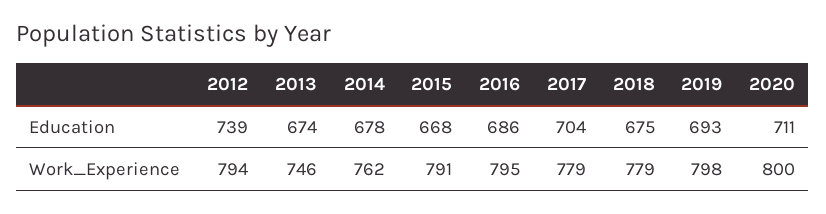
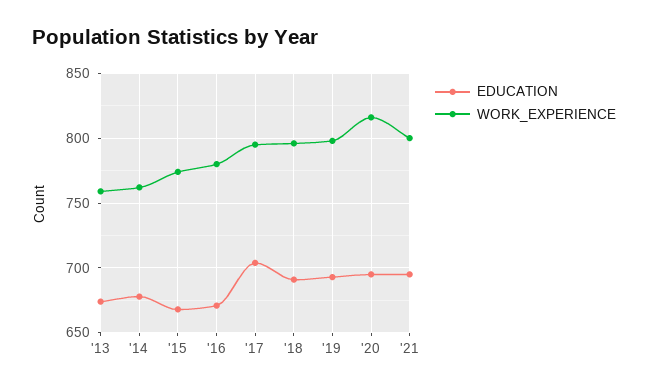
Education, 2012: 739 -> none
Education, 2016: 686 -> 670
Education, 2018: 675 -> 690
Education, 2020: 711 -> 695
Work_Experience, 2012: 794 -> none
Work_Experience, 2013: 746 -> 760
Work_Experience, 2015: 791 -> 775
Work_Experience, 2016: 795 -> 780
Work_Experience, 2017: 779 -> 795
Work_Experience, 2018: 779 -> 795
Work_Experience, 2020: 800 -> 815
Education, '21: none -> 695
Work_Experience, '21: none -> 800

